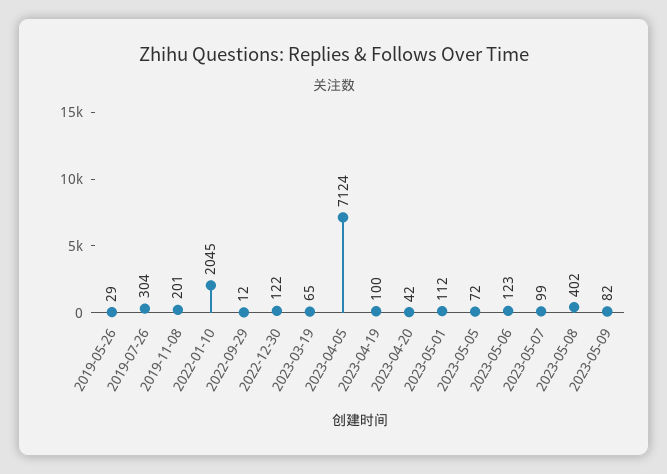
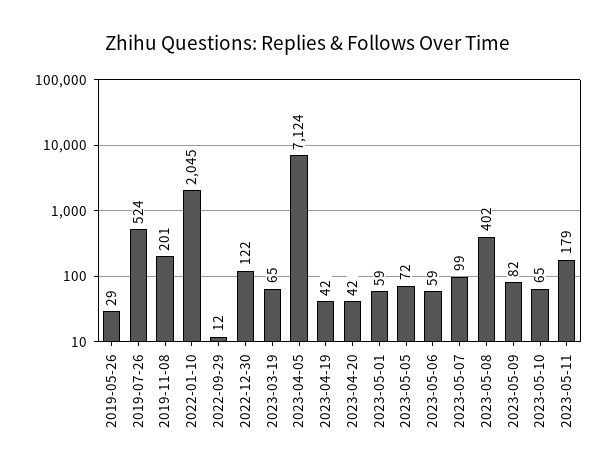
2019-07-26: 304 -> 524
2023-04-19: 100 -> 42
2023-05-01: 112 -> 59
2023-05-06: 123 -> 59
2023-05-10: none -> 65
2023-05-11: none -> 179

